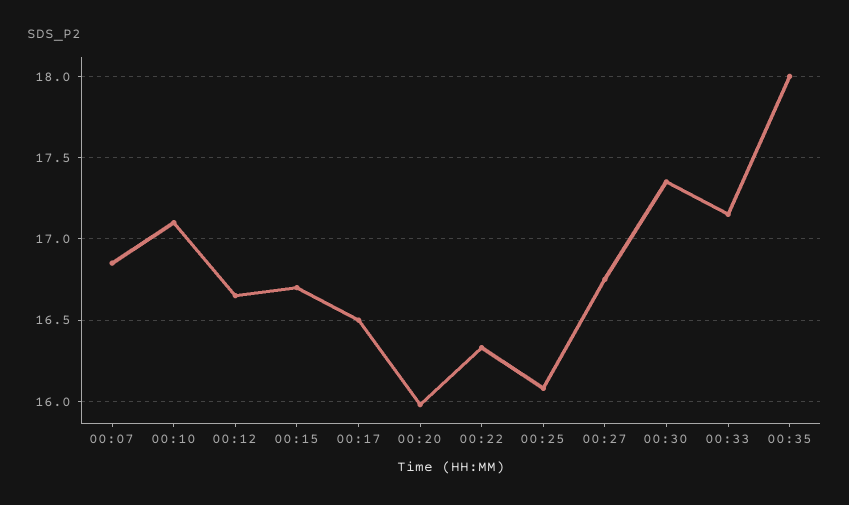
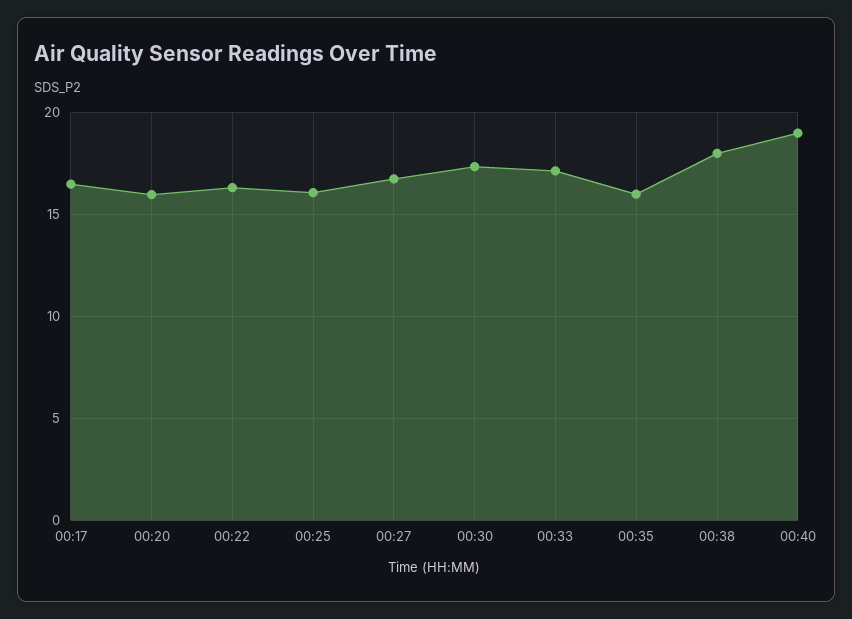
00:07: 16.85 -> none
00:10: 17.1 -> none
00:12: 16.65 -> none
00:15: 16.7 -> none
00:35: 18 -> 16
00:38: none -> 18
00:40: none -> 19

